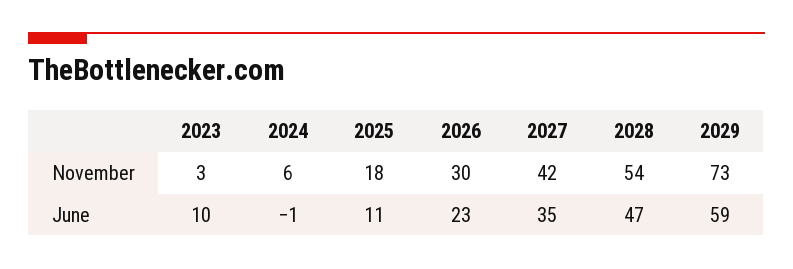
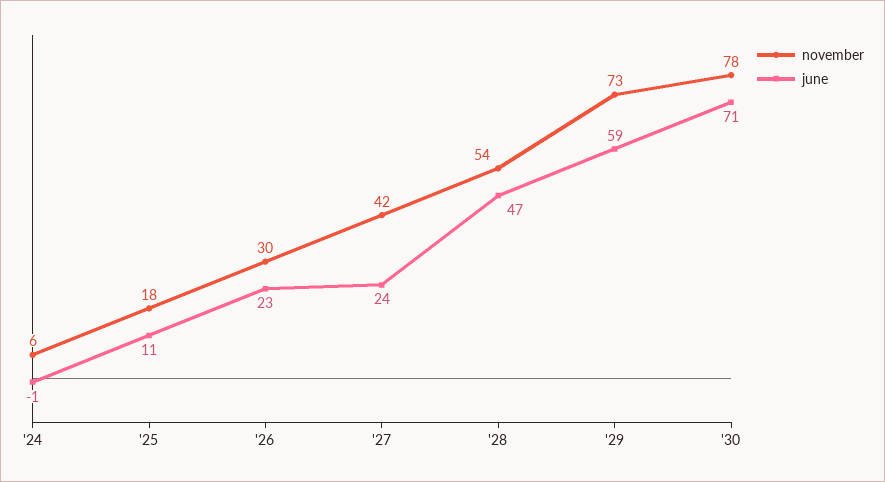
November, 2023: 3 -> none
June, 2023: 10 -> none
June, 2027: 35 -> 24
November, '30: none -> 78
June, '30: none -> 71

